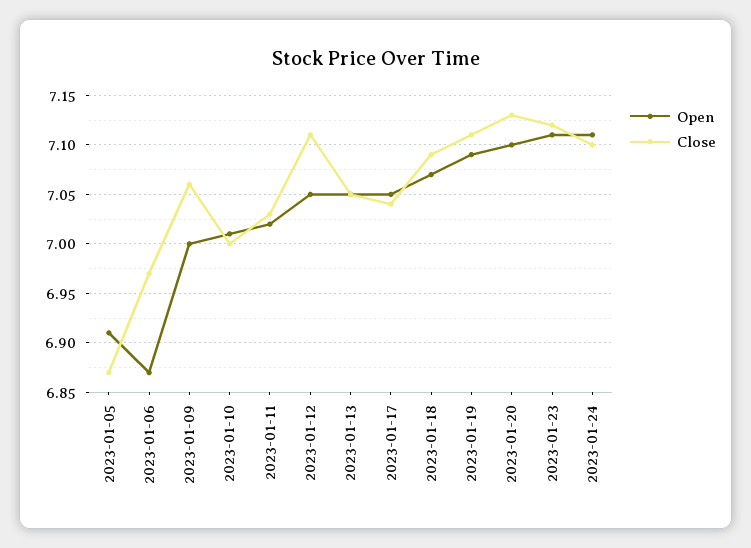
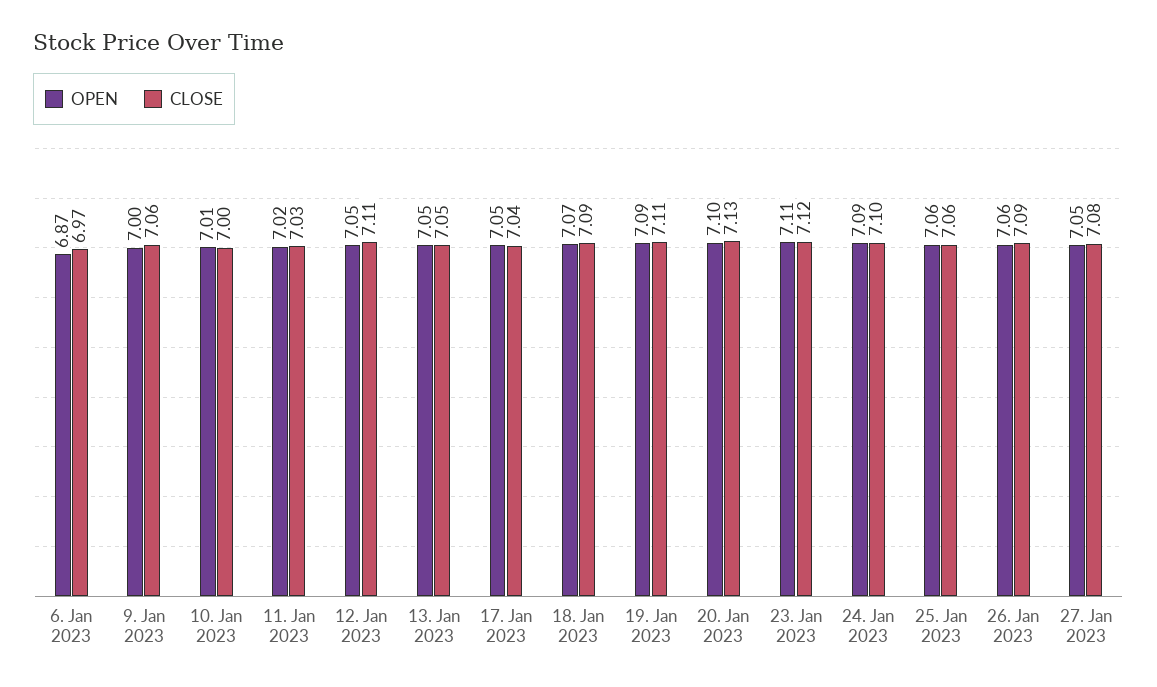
Open, 2023-01-05: 6.91 -> none
Close, 2023-01-05: 6.87 -> none
Open, 2023-01-24: 7.11 -> 7.09
Open, 25. Jan 2023: none -> 7.06
Close, 25. Jan 2023: none -> 7.06
Open, 26. Jan 2023: none -> 7.06
Close, 26. Jan 2023: none -> 7.09
Open, 27. Jan 2023: none -> 7.05
Close, 27. Jan 2023: none -> 7.08

